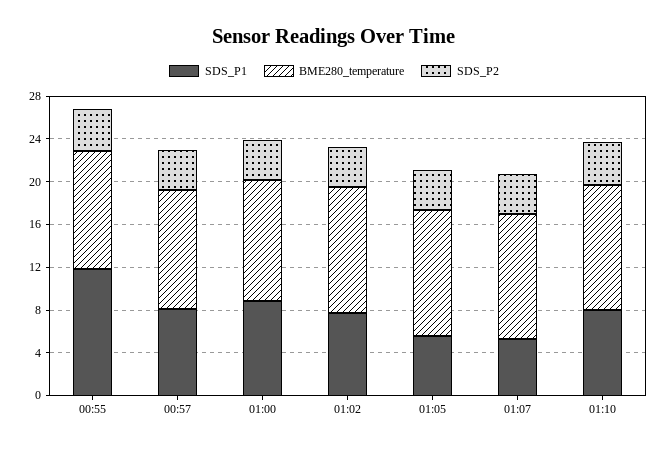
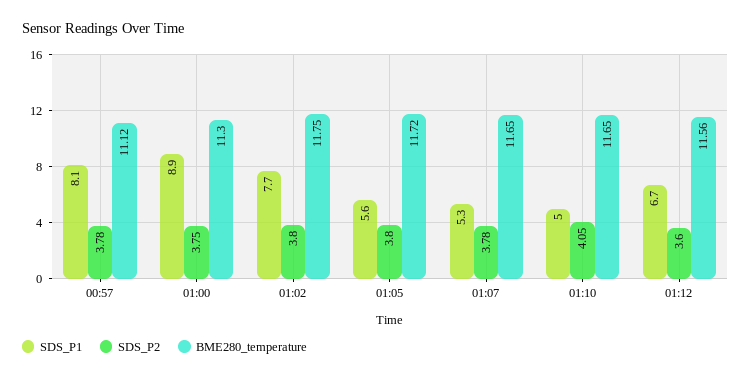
SDS_P1, 00:55: 12 -> none
BME280_temperature, 00:55: 11 -> none
SDS_P2, 00:55: 4 -> none
SDS_P1, 01:10: 8 -> 5
SDS_P1, 01:12: none -> 6.7
SDS_P2, 01:12: none -> 3.6
BME280_temperature, 01:12: none -> 11.56

